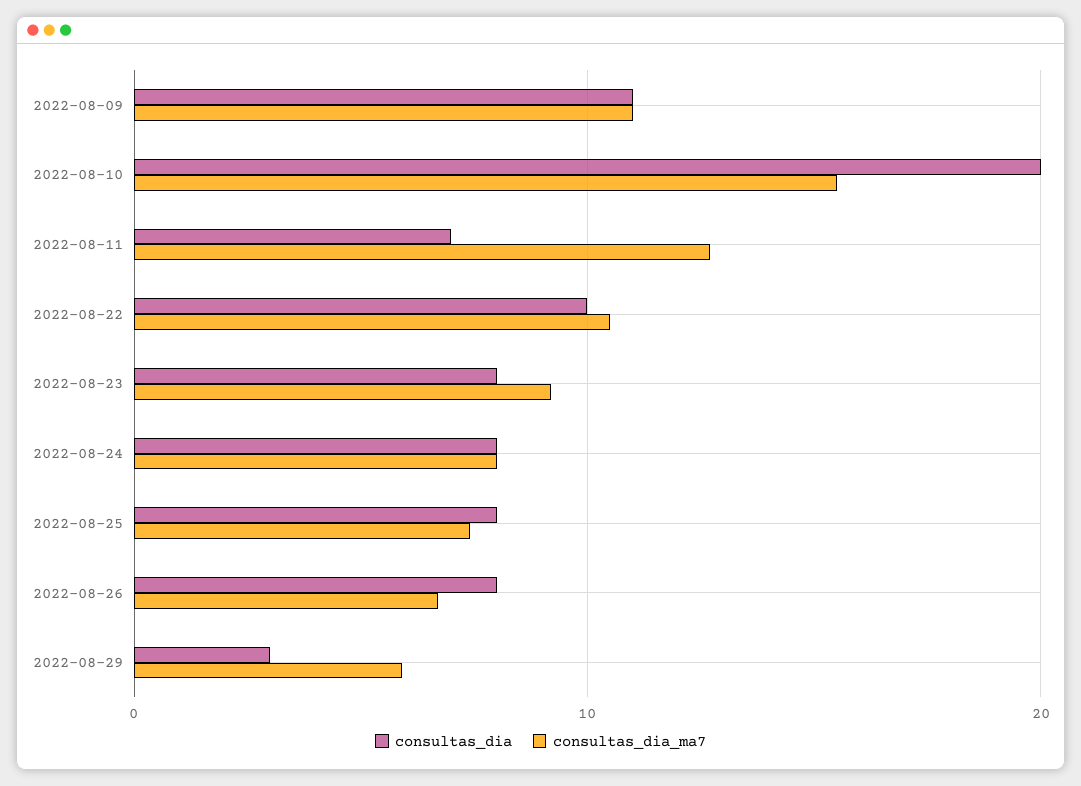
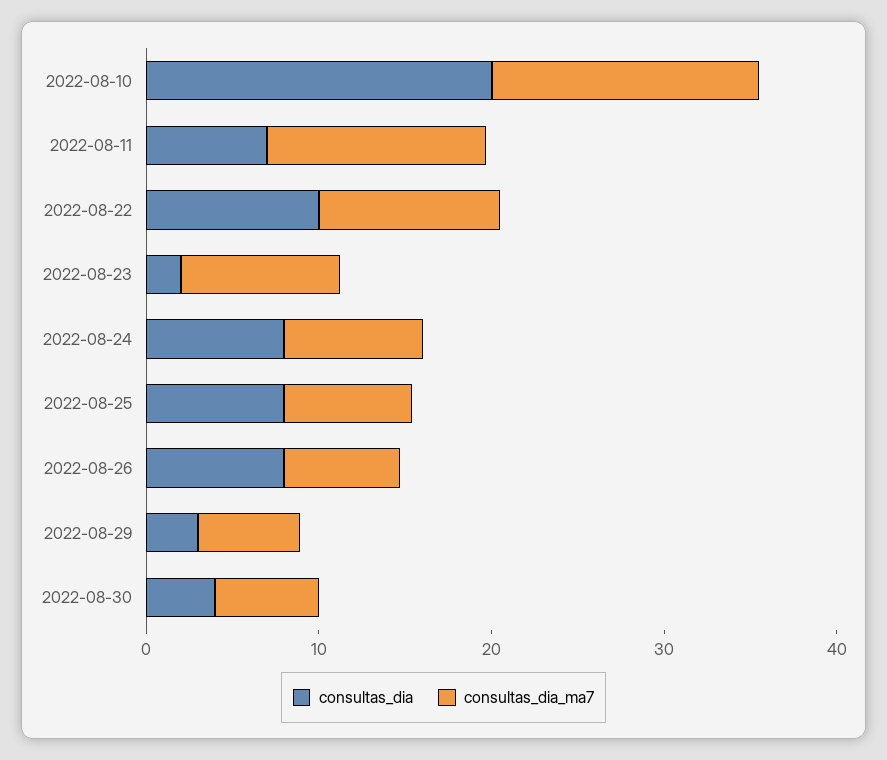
consultas_dia, 2022-08-09: 11 -> none
consultas_dia_ma7, 2022-08-09: 11 -> none
consultas_dia, 2022-08-23: 8 -> 2
consultas_dia, 2022-08-30: none -> 4
consultas_dia_ma7, 2022-08-30: none -> 6

